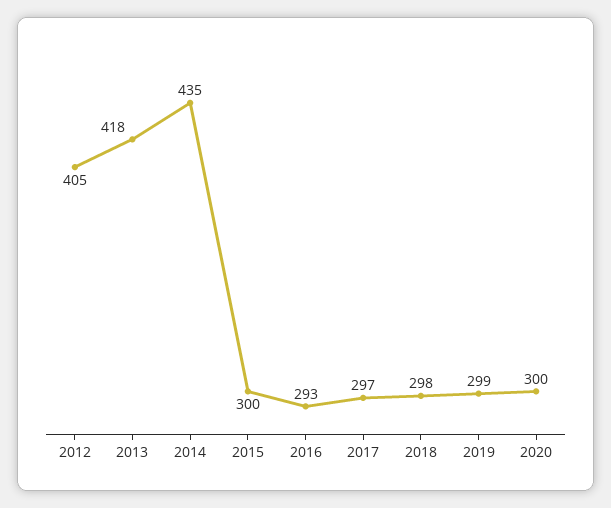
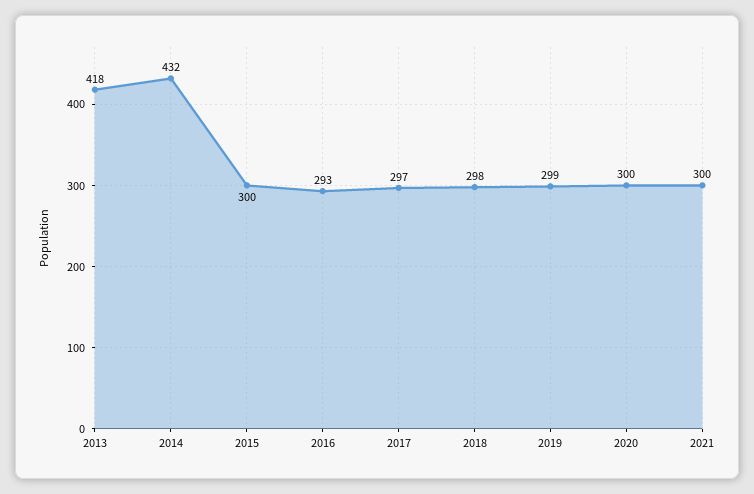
2012: 405 -> none
2014: 435 -> 432
2021: none -> 300

